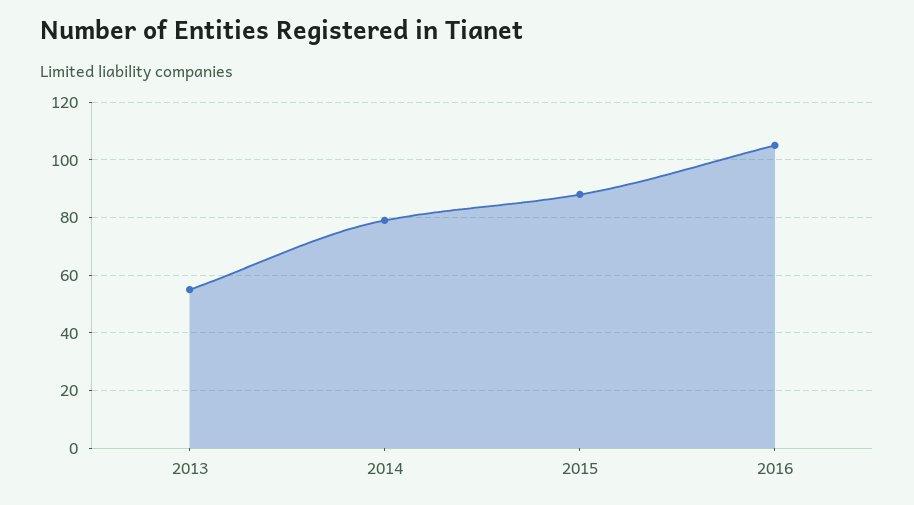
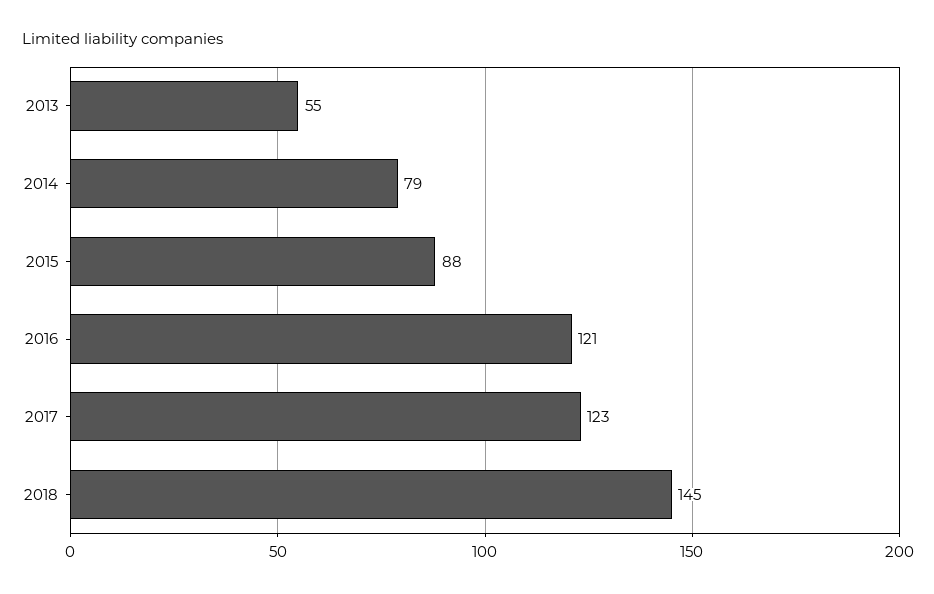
2016: 105 -> 121
2017: none -> 123
2018: none -> 145

